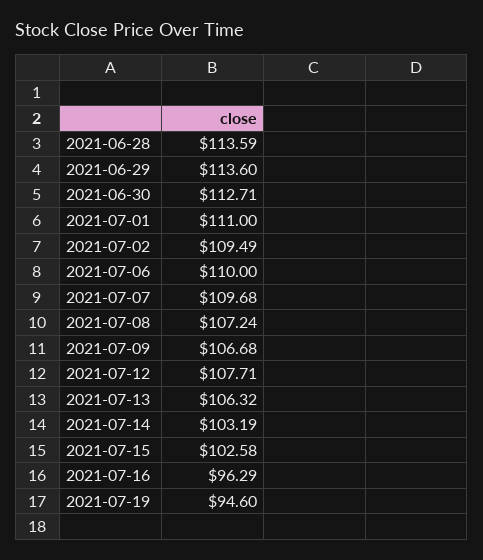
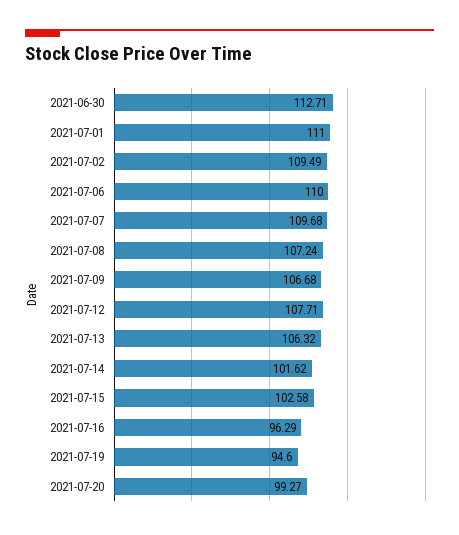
2021-06-28: 113.59 -> none
2021-06-29: 113.6 -> none
2021-07-14: 103.19 -> 101.62
2021-07-20: none -> 99.27

